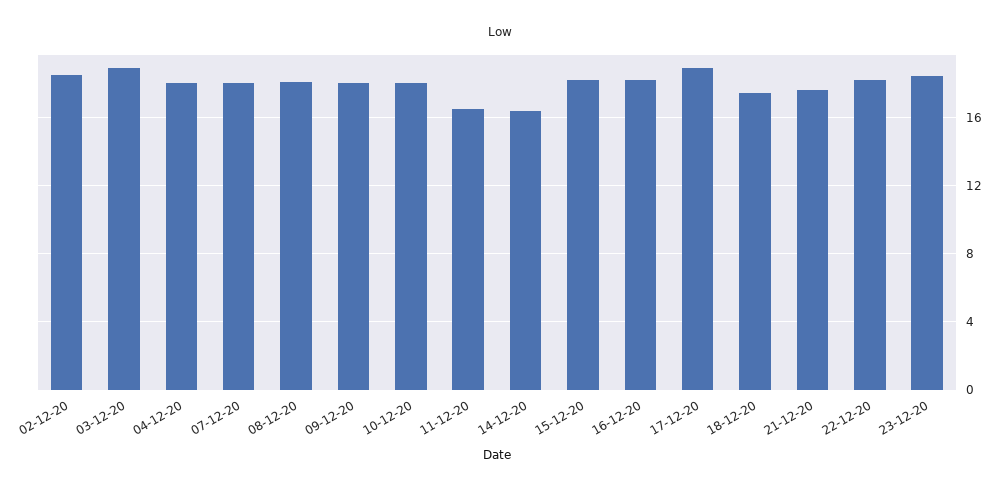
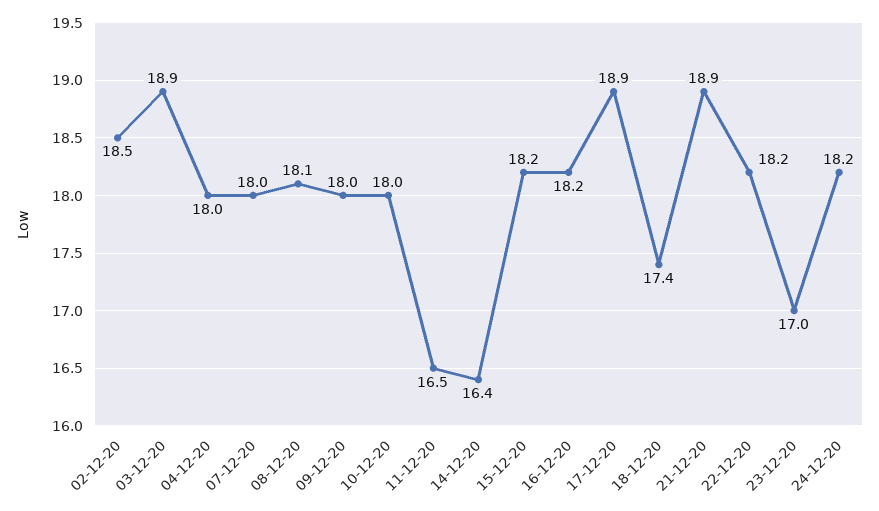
21-12-20: 17.5 -> 18.9
23-12-20: 18.5 -> 17
24-12-20: none -> 18.2

